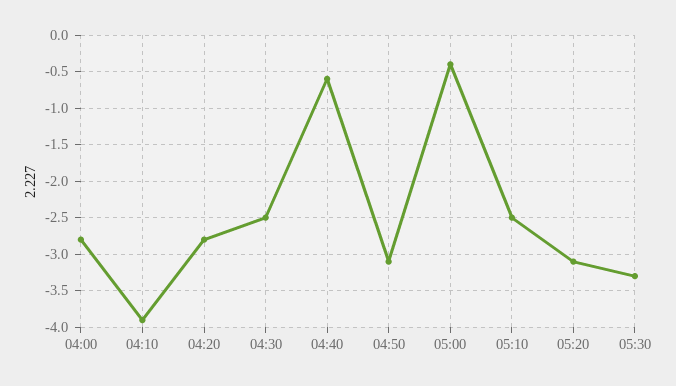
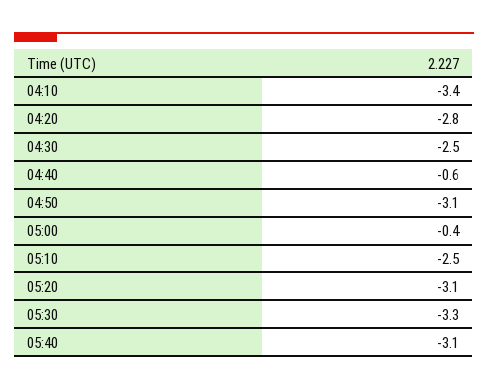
04:00: -2.8 -> none
04:10: -3.9 -> -3.4
05:40: none -> -3.1

